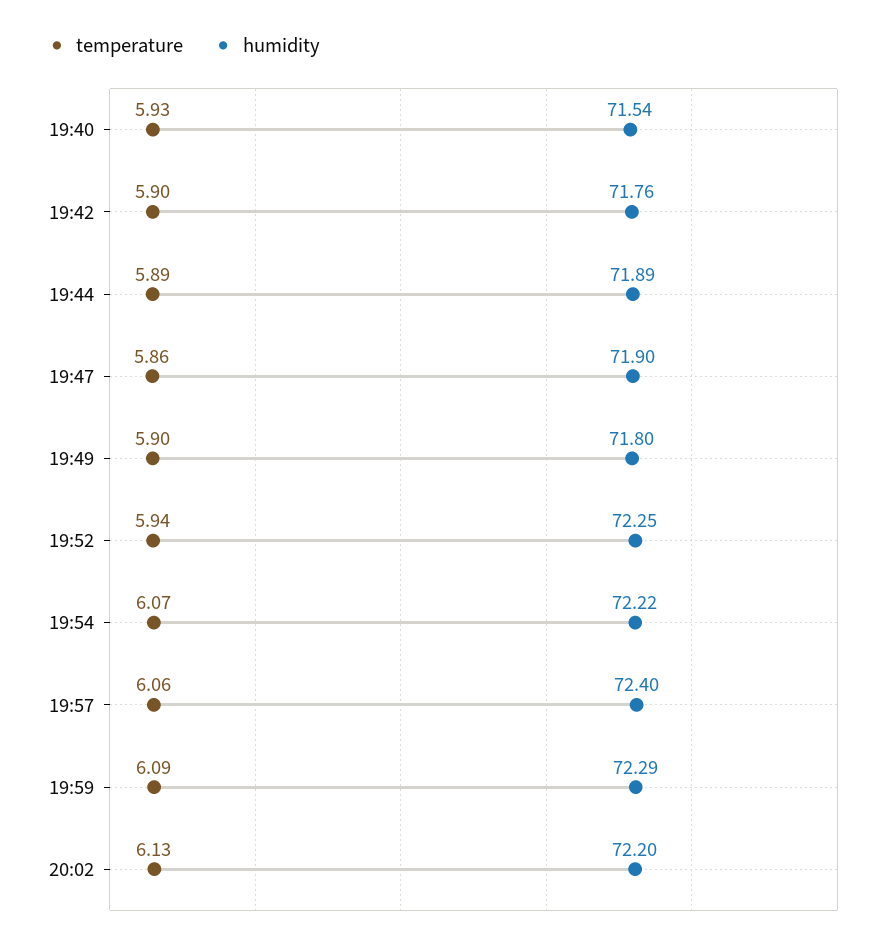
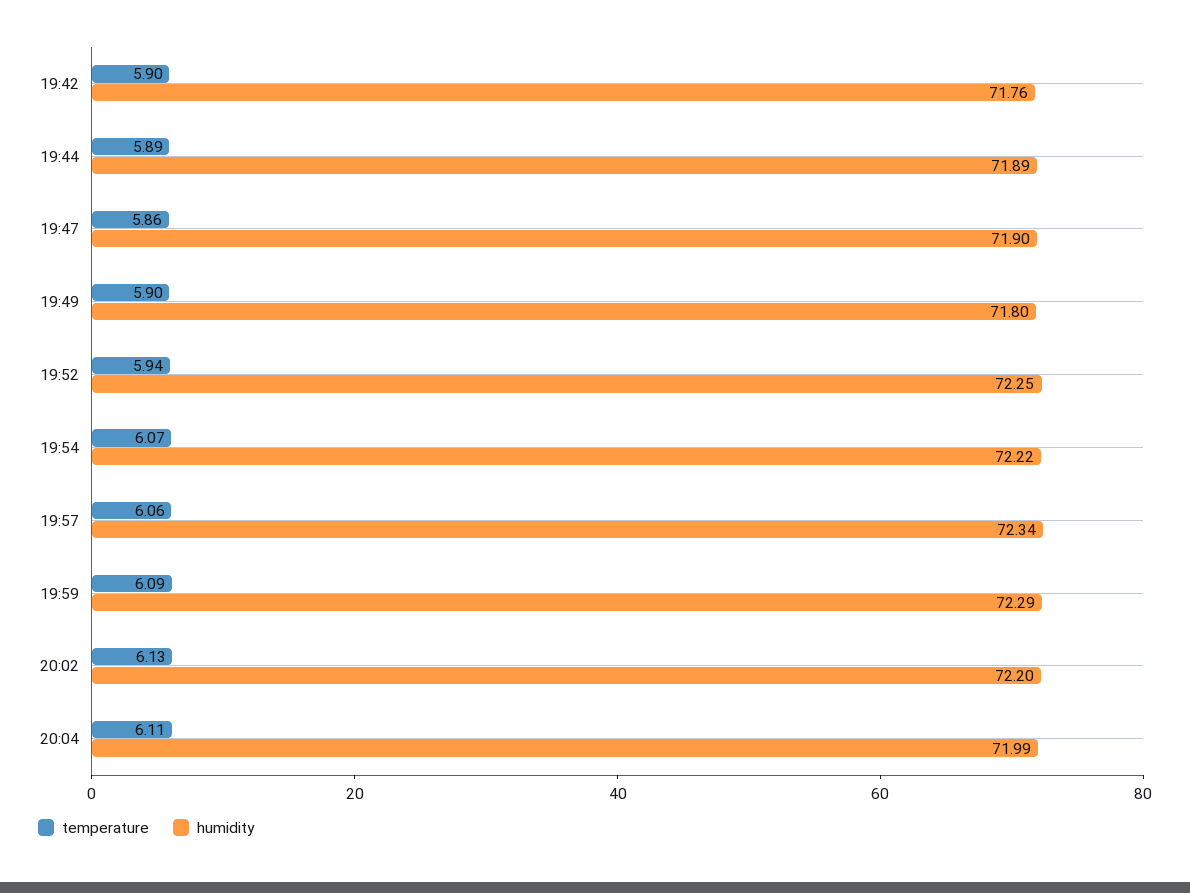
temperature, 19:40: 5.93 -> none
humidity, 19:40: 71.54 -> none
humidity, 19:57: 72.4 -> 72.34
temperature, 20:04: none -> 6.11
humidity, 20:04: none -> 71.99

